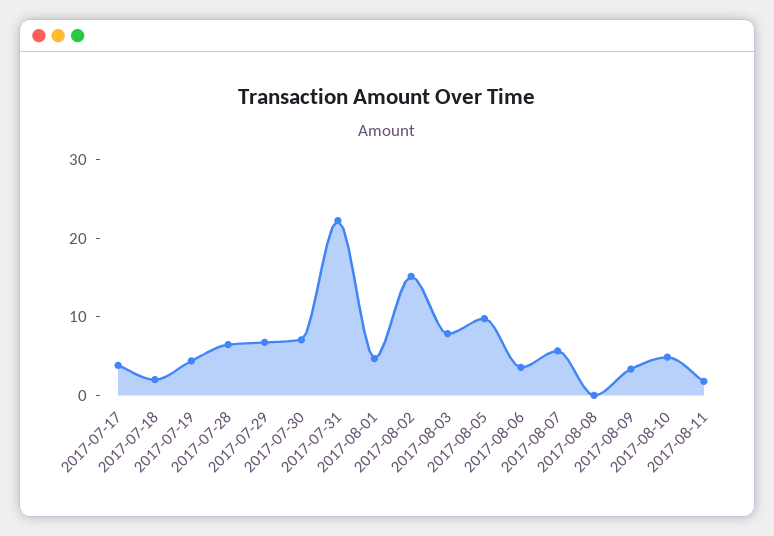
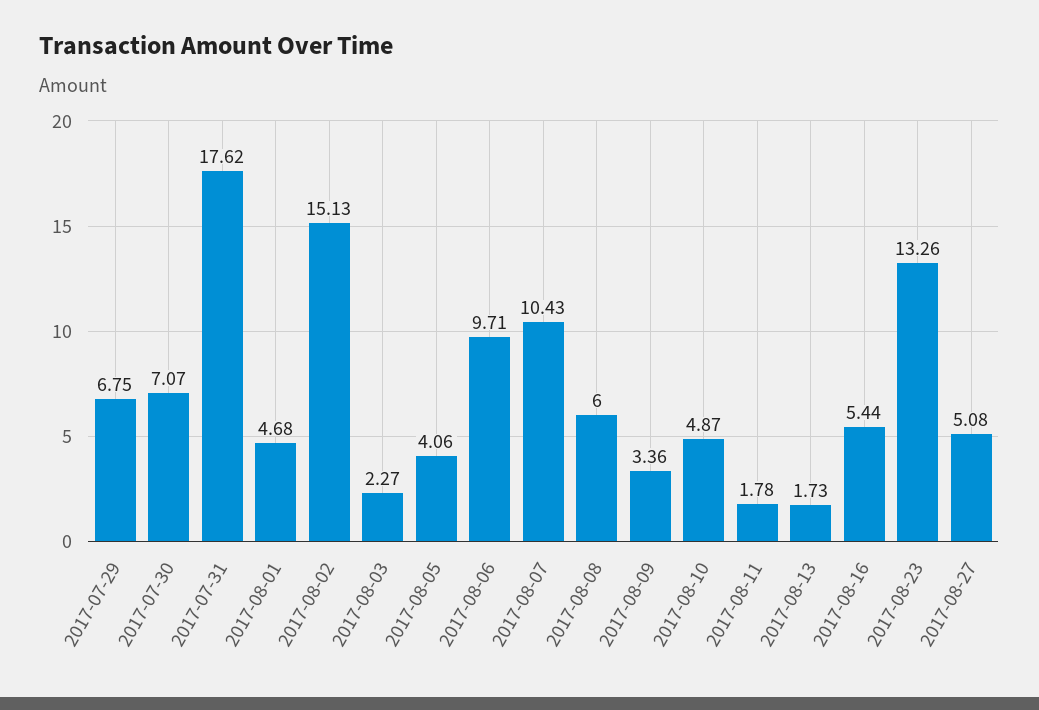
2017-07-17: 4 -> none
2017-07-18: 2 -> none
2017-07-19: 4 -> none
2017-07-28: 6 -> none
2017-07-31: 22 -> 17.62
2017-08-03: 8 -> 2.27
2017-08-05: 10 -> 4.06
2017-08-06: 4 -> 9.71
2017-08-07: 6 -> 10.43
2017-08-08: 0 -> 6
2017-08-13: none -> 1.73
2017-08-16: none -> 5.44
2017-08-23: none -> 13.26
2017-08-27: none -> 5.08

